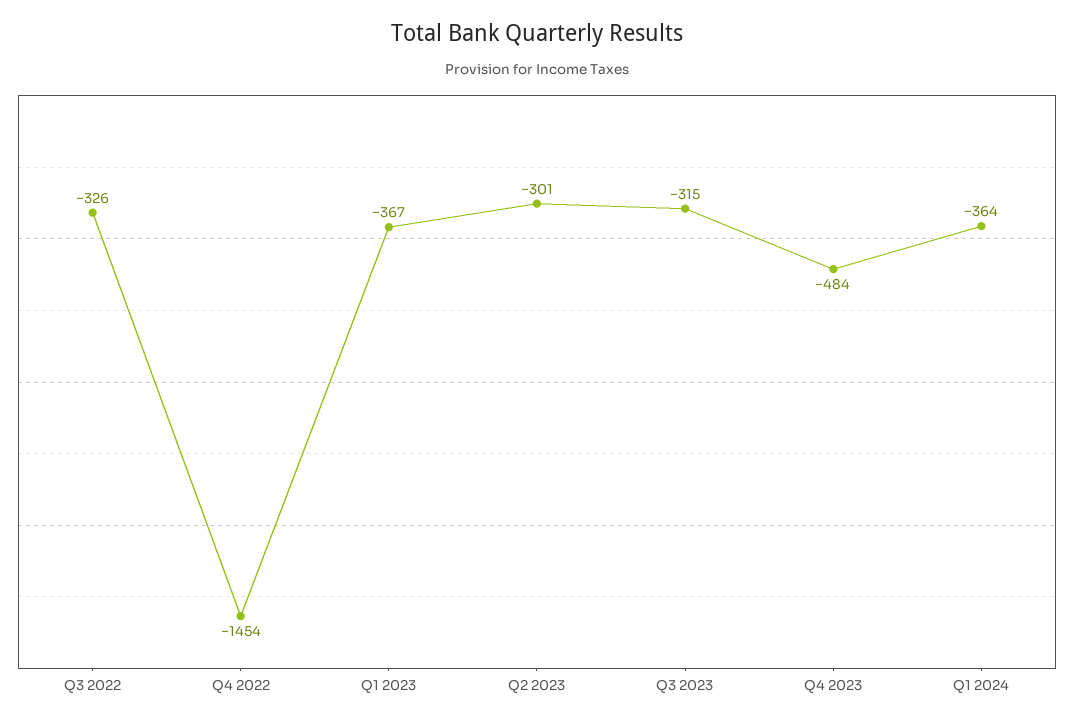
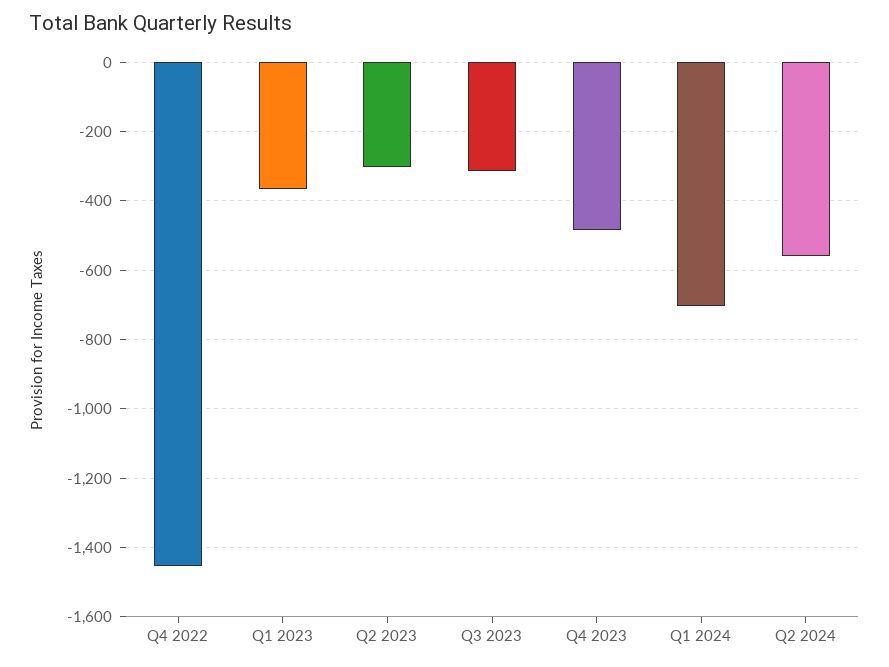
Q3 2022: -326 -> none
Q1 2024: -364 -> -700
Q2 2024: none -> -560

